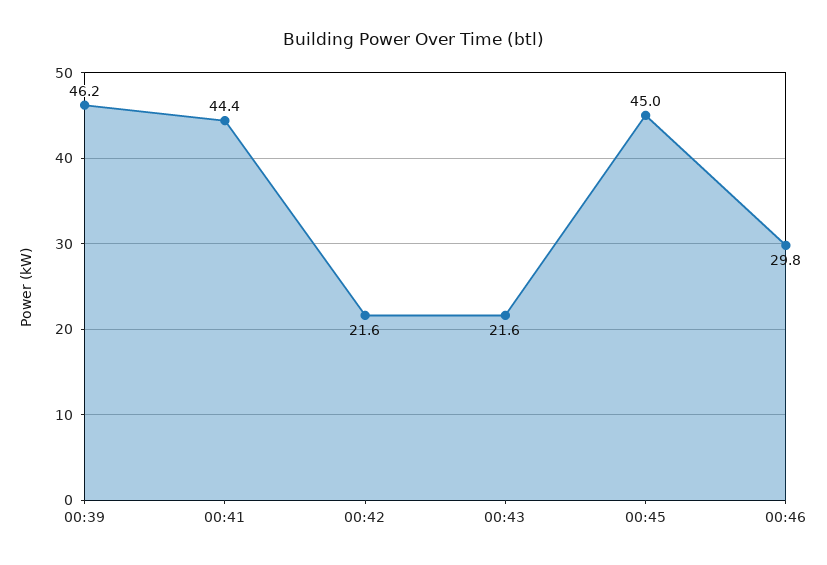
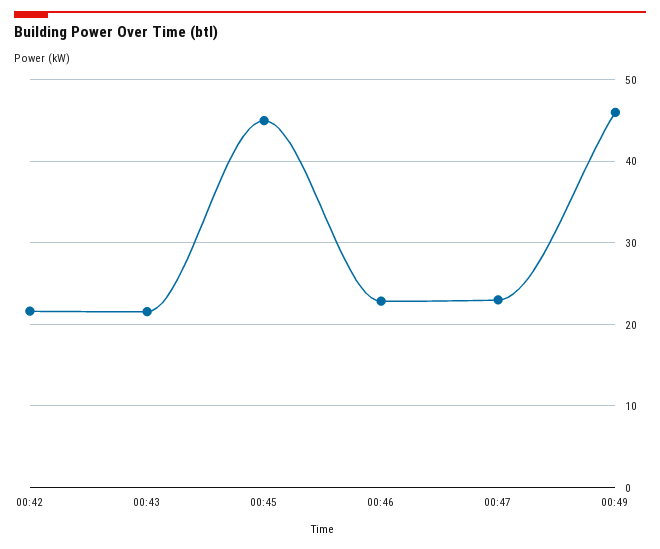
00:39: 46.2 -> none
00:41: 44.4 -> none
00:46: 29.8 -> 23
00:47: none -> 23
00:49: none -> 46

